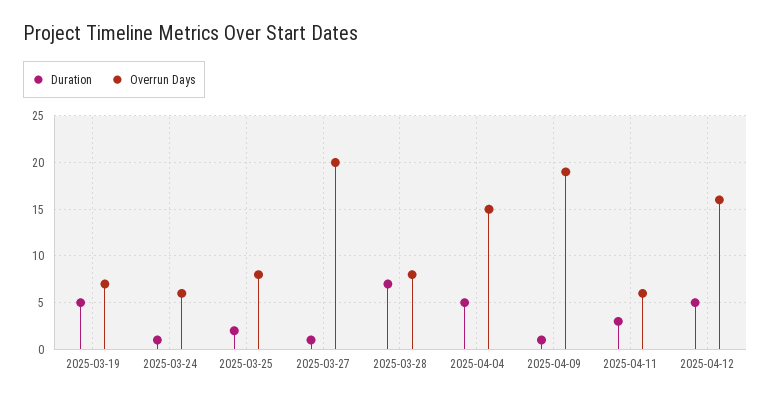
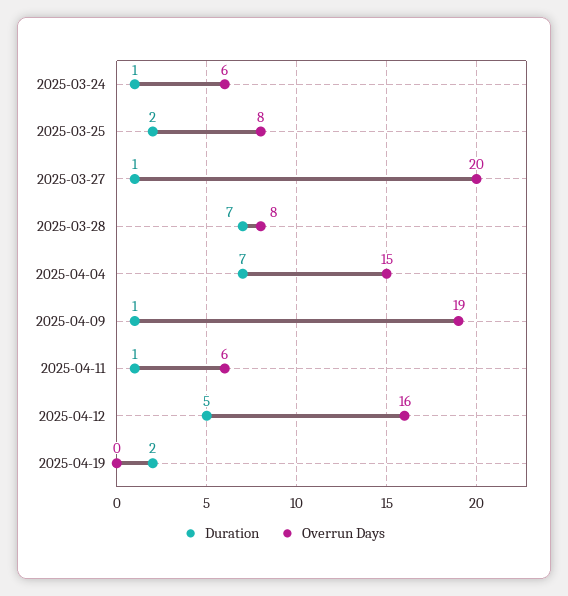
Duration, 2025-03-19: 5 -> none
Overrun Days, 2025-03-19: 7 -> none
Duration, 2025-04-04: 5 -> 7
Duration, 2025-04-11: 3 -> 1
Duration, 2025-04-19: none -> 2
Overrun Days, 2025-04-19: none -> 0

